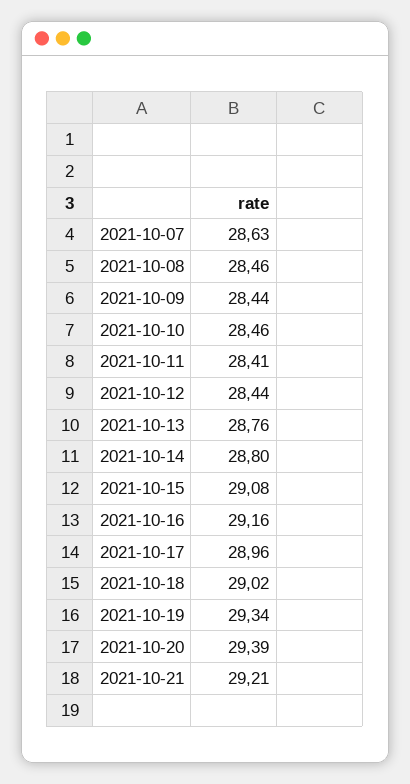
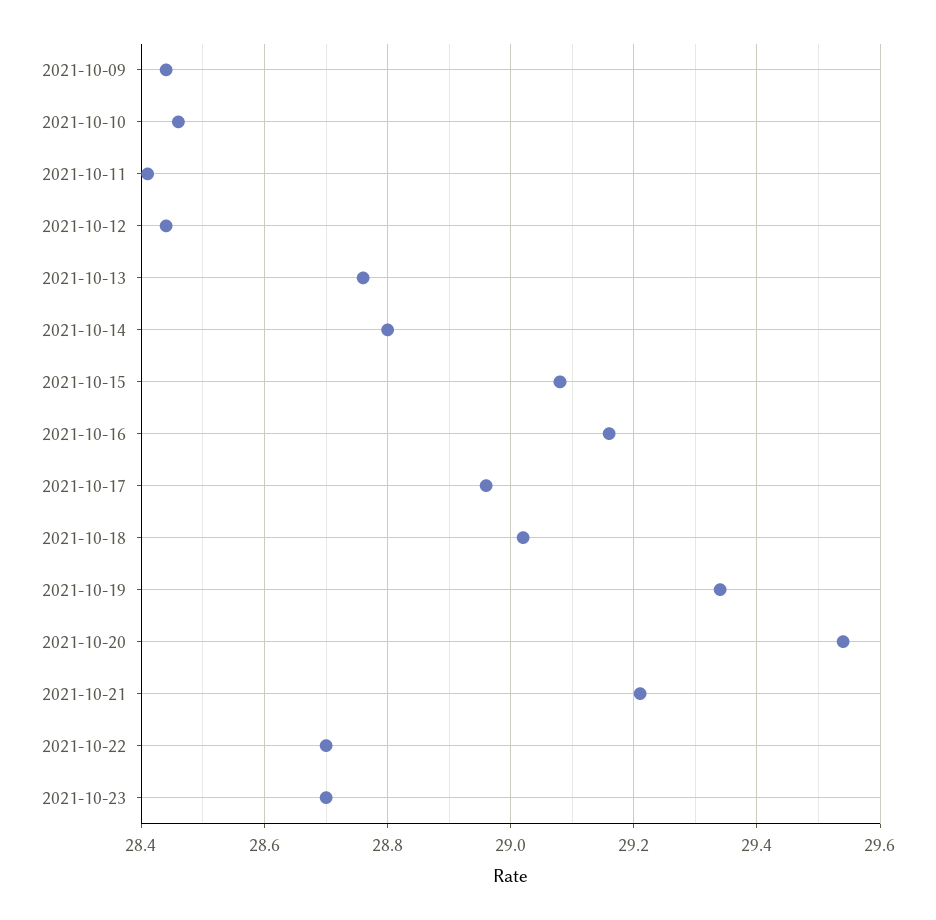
2021-10-07: 28.63 -> none
2021-10-08: 28.46 -> none
2021-10-20: 29.39 -> 29.55
2021-10-22: none -> 28.7
2021-10-23: none -> 28.7

